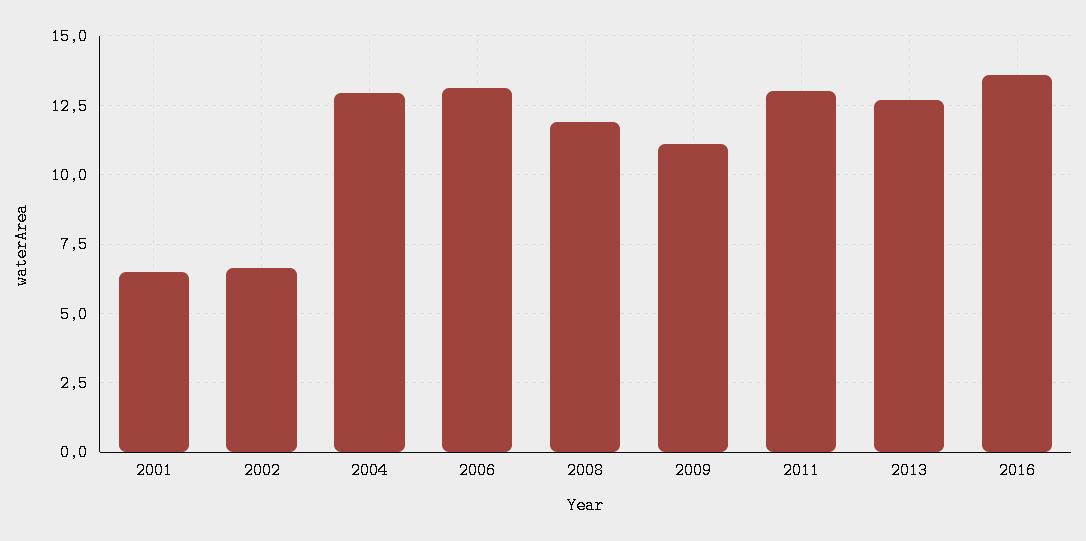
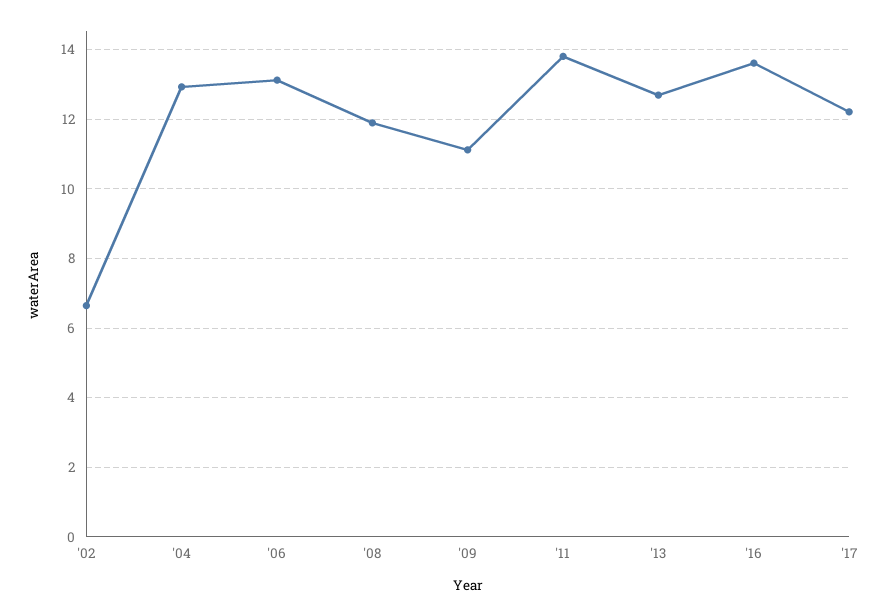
2001: 6.5 -> none
2011: 13 -> 13.8
'17: none -> 12.2

